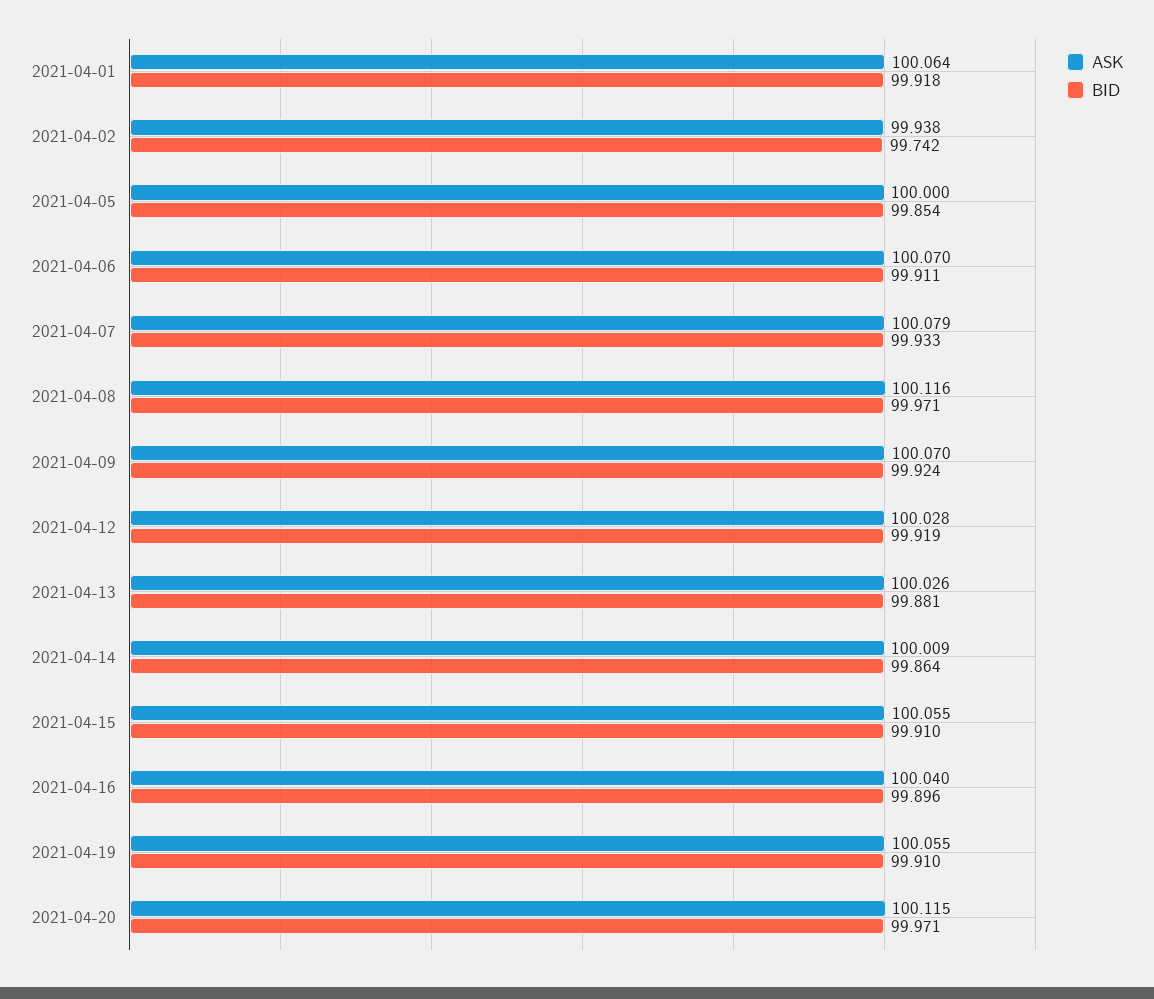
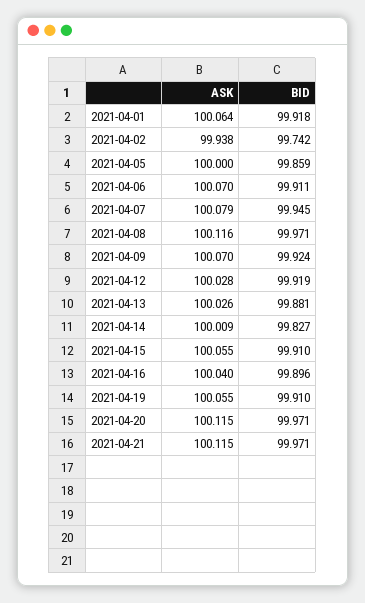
BID, 2021-04-05: 99.854 -> 99.859
BID, 2021-04-07: 99.933 -> 99.945
BID, 2021-04-14: 99.864 -> 99.827
ASK, 2021-04-21: none -> 100.115
BID, 2021-04-21: none -> 99.971

